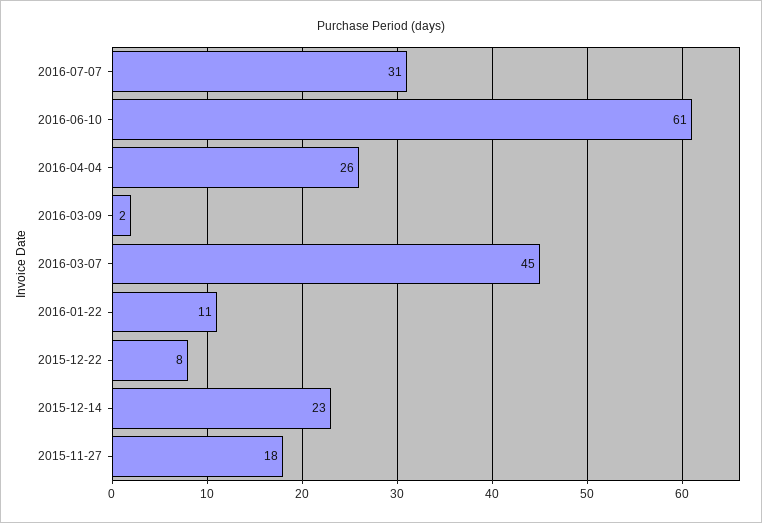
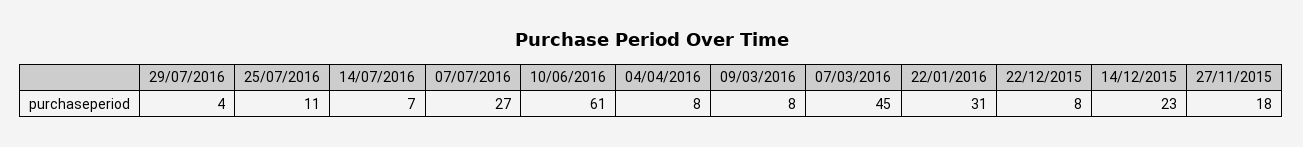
2016-07-07: 31 -> 27
2016-04-04: 26 -> 8
2016-03-09: 2 -> 8
2016-01-22: 11 -> 31
29/07/2016: none -> 4
25/07/2016: none -> 11
14/07/2016: none -> 7

